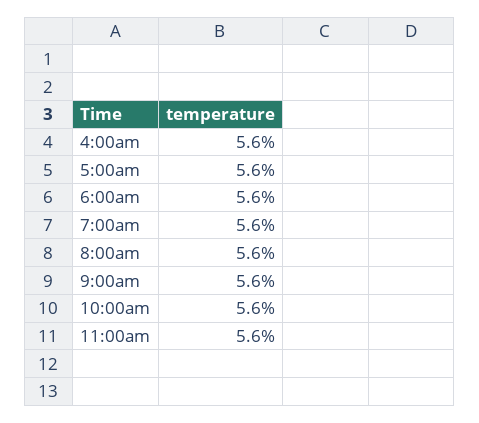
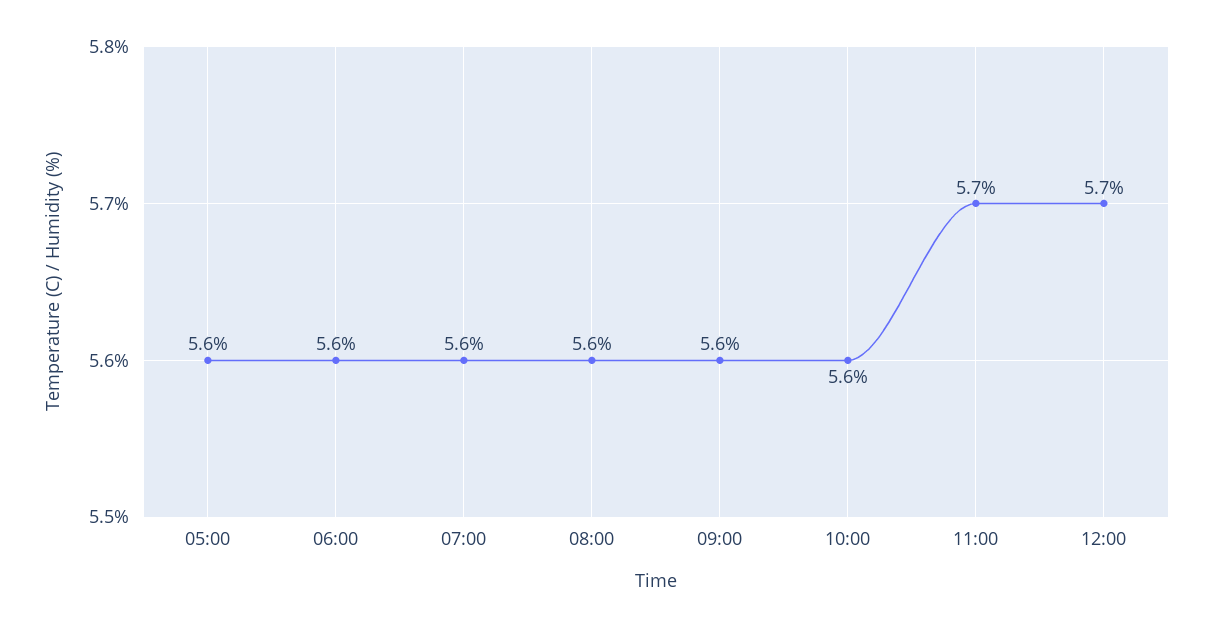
4:00am: 5.6 -> none
11:00am: 5.6 -> 5.7
12:00: none -> 5.7

